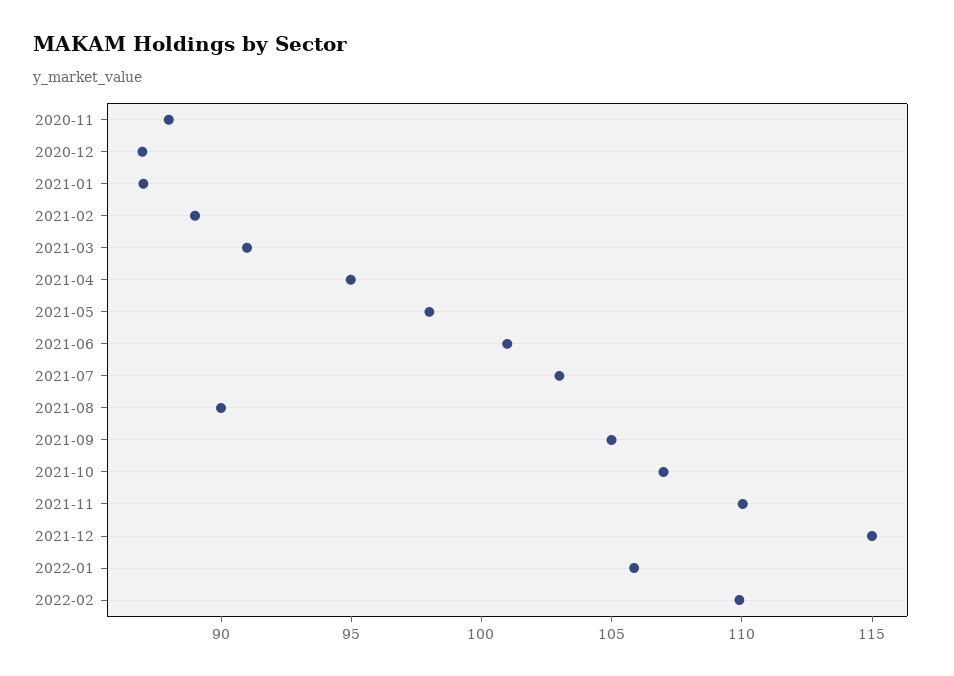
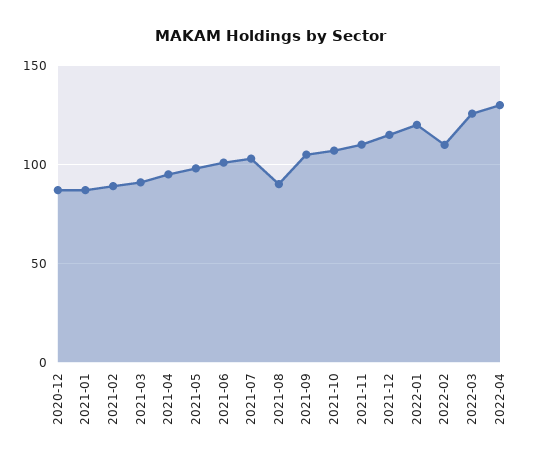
2020-11: 88 -> none
2022-01: 106 -> 120
2022-03: none -> 125
2022-04: none -> 130

